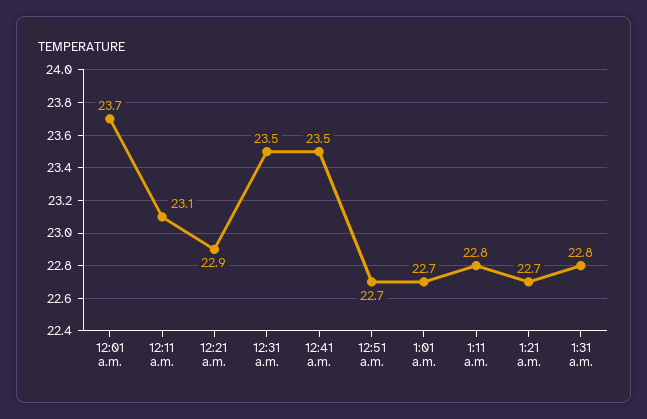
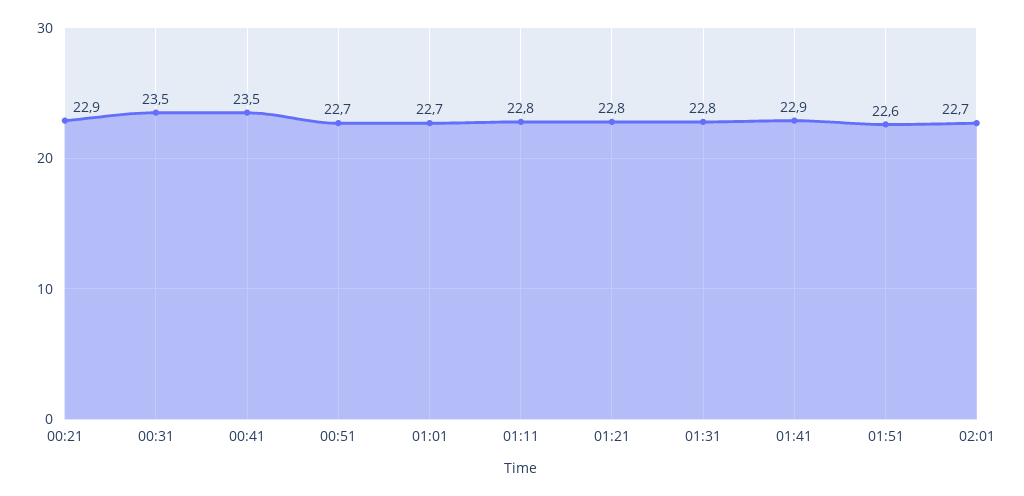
12:01 a.m.: 23.7 -> none
12:11 a.m.: 23.1 -> none
1:21 a.m.: 22.7 -> 22.8
01:41: none -> 22.9
01:51: none -> 22.6
02:01: none -> 22.7

